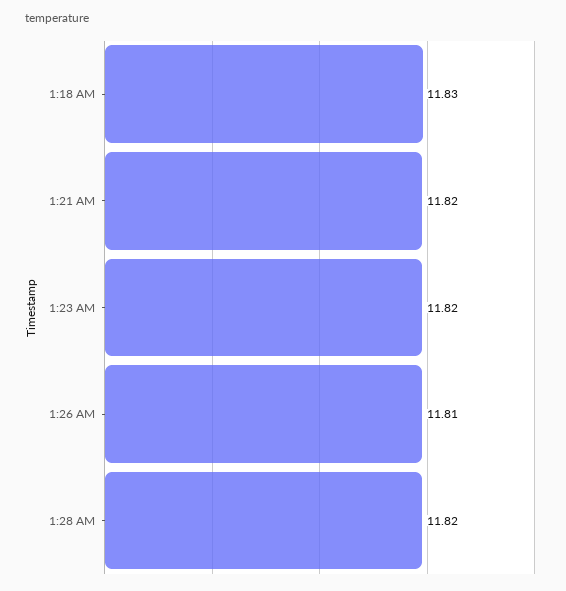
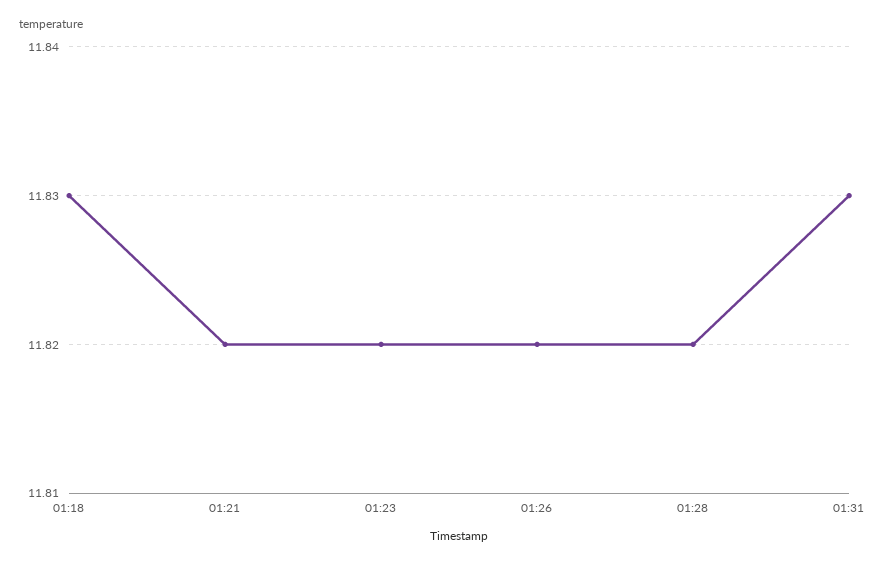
1:26 AM: 11.81 -> 11.82
01:31: none -> 11.83

